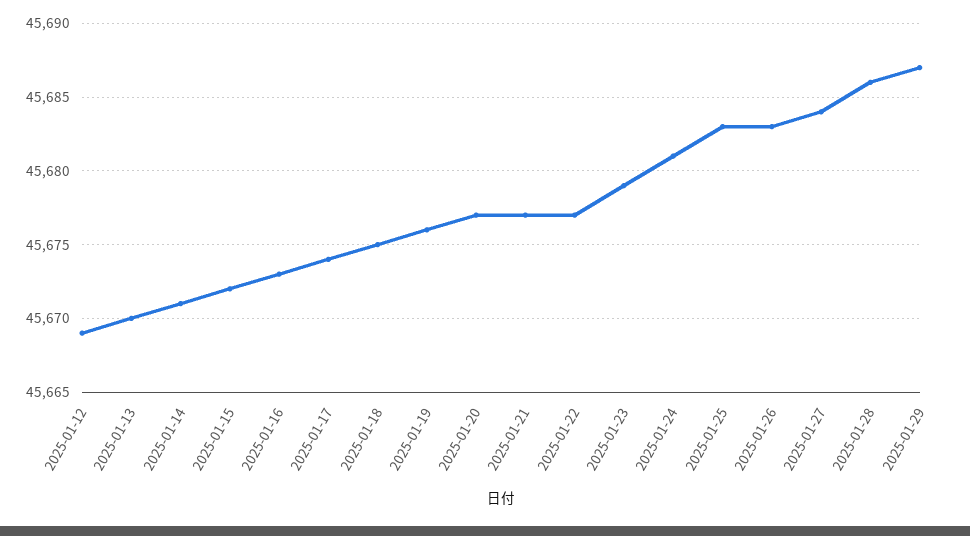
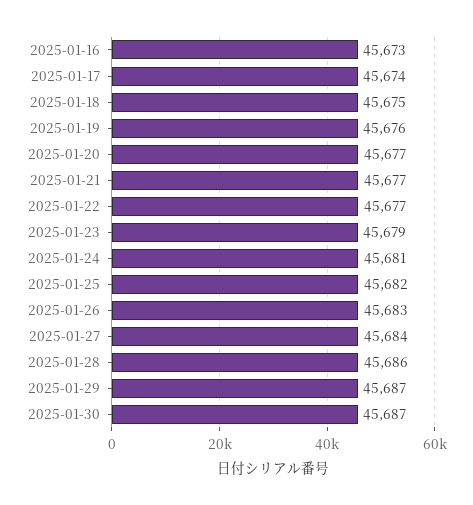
2025-01-12: 45669 -> none
2025-01-13: 45670 -> none
2025-01-14: 45671 -> none
2025-01-15: 45672 -> none
2025-01-25: 45683 -> 45682
2025-01-30: none -> 45687

